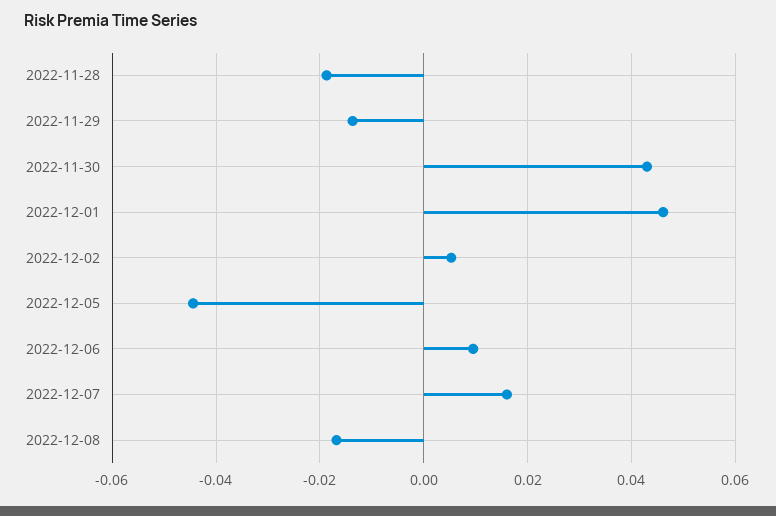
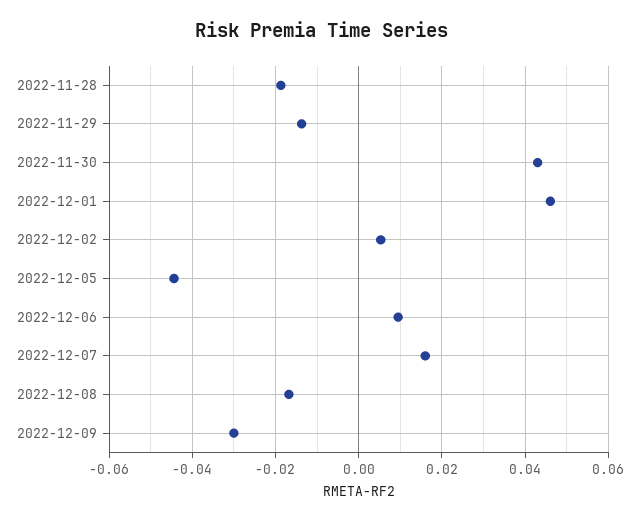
2022-12-09: none -> -0.03

